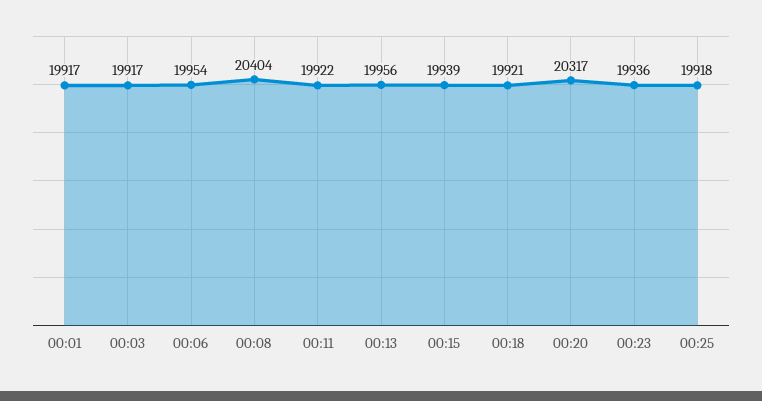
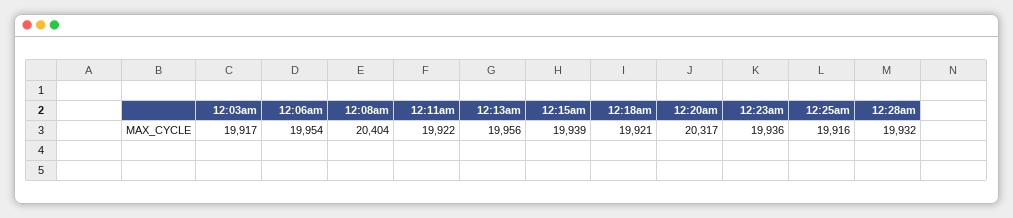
00:01: 19917 -> none
00:25: 19918 -> 19916
12:28am: none -> 19932

